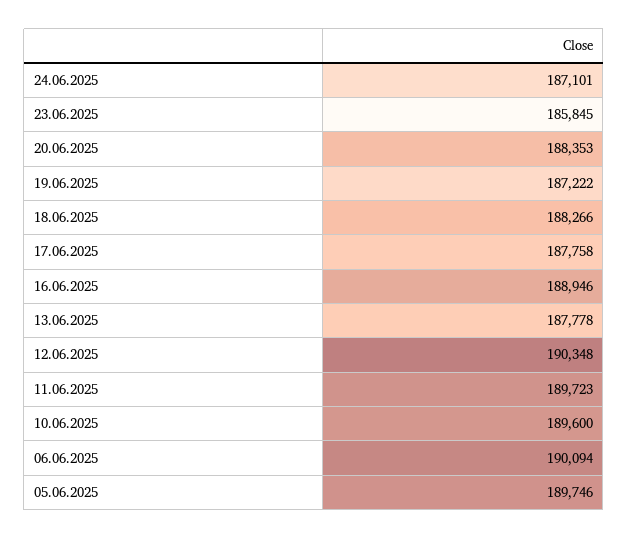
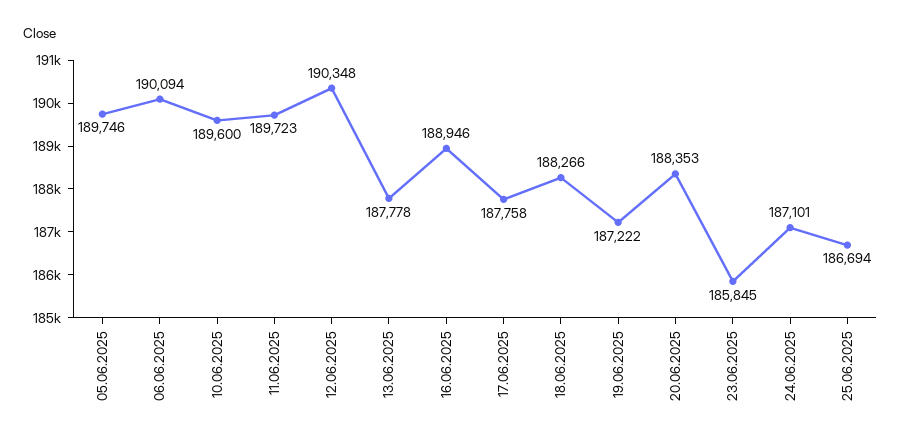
25.06.2025: none -> 186694

